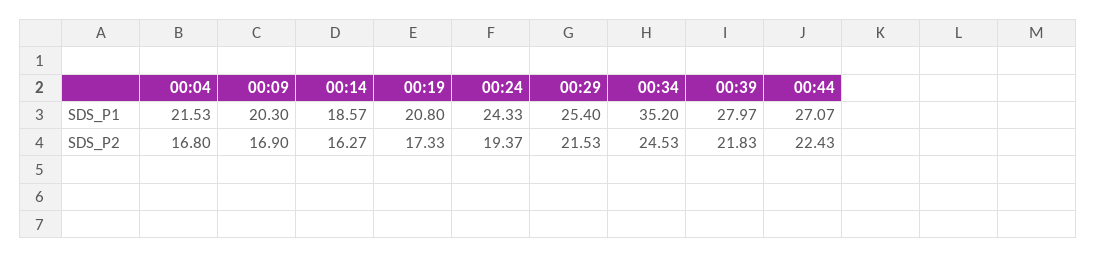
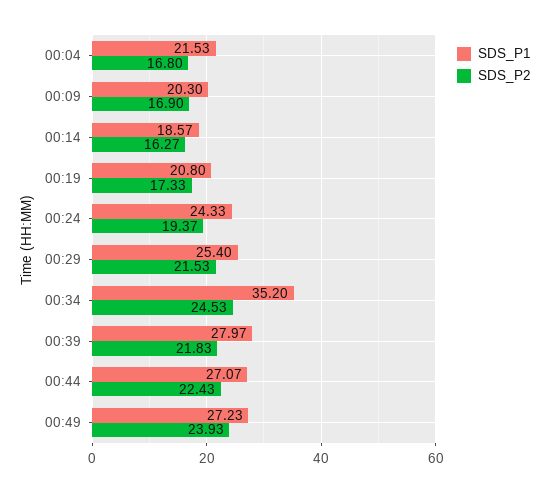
SDS_P1, 00:49: none -> 27.23
SDS_P2, 00:49: none -> 23.93

